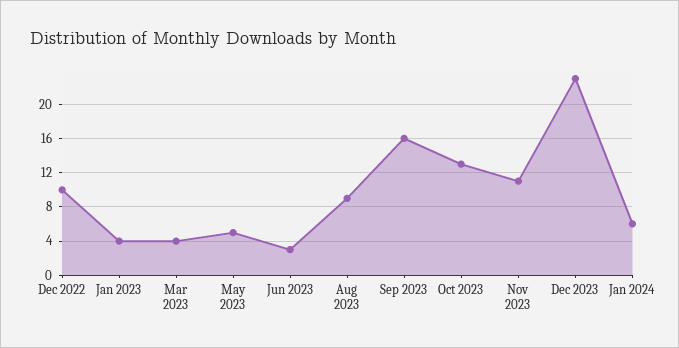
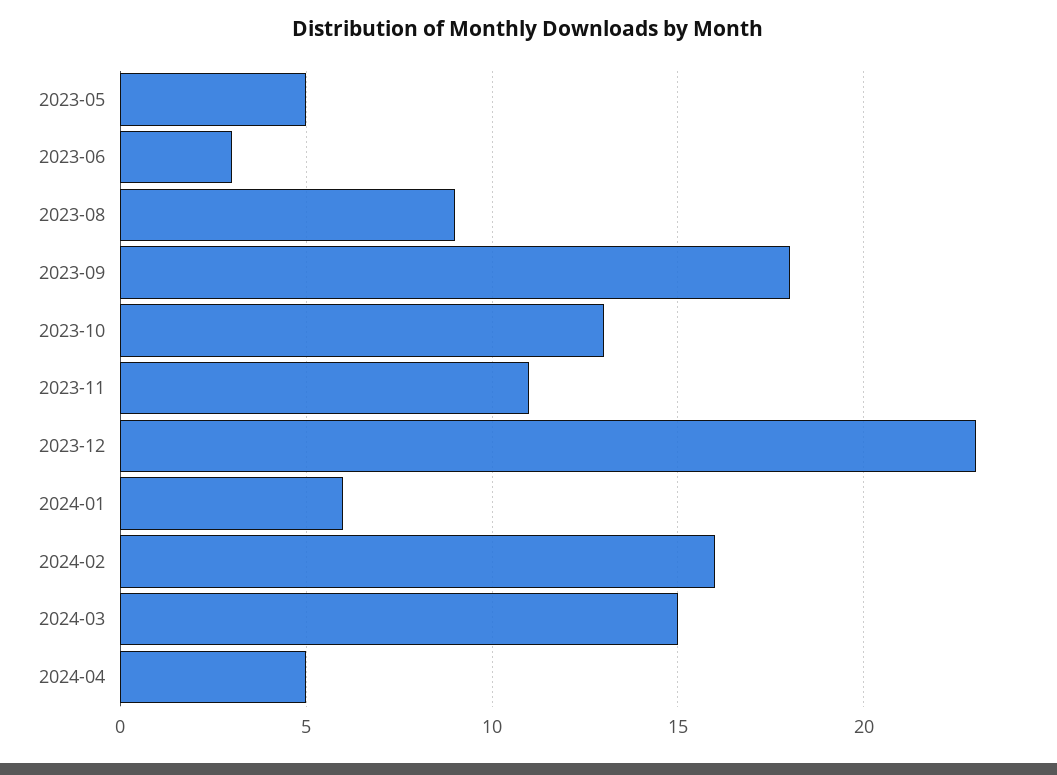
Dec 2022: 10 -> none
Jan 2023: 4 -> none
Mar 2023: 4 -> none
Sep 2023: 16 -> 18
2024-02: none -> 16
2024-03: none -> 15
2024-04: none -> 5

